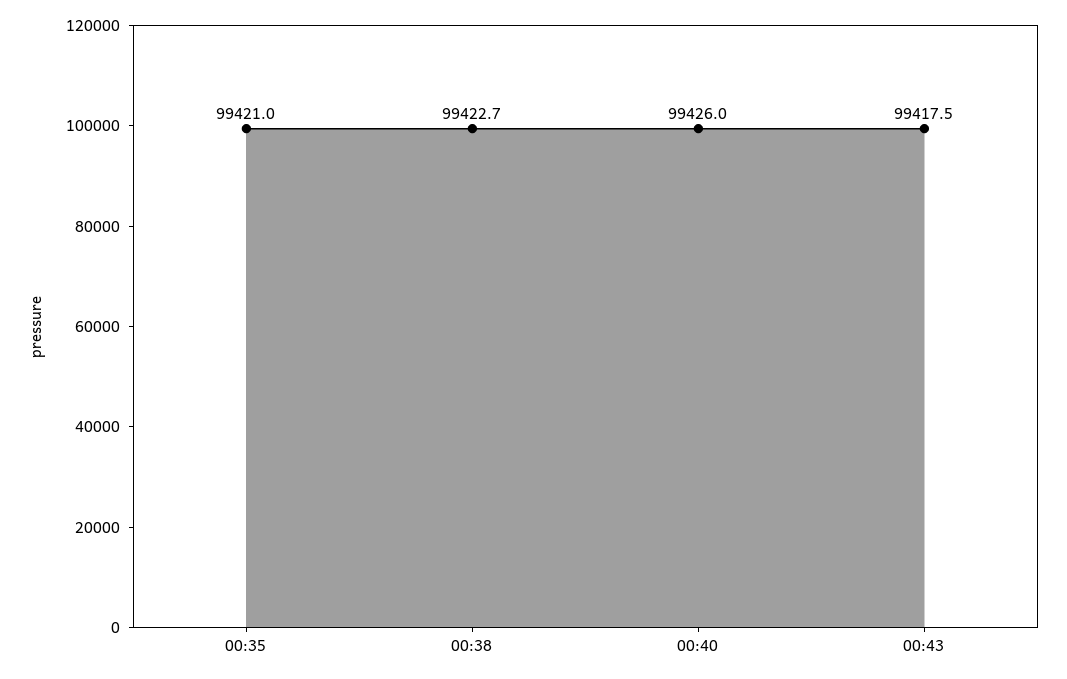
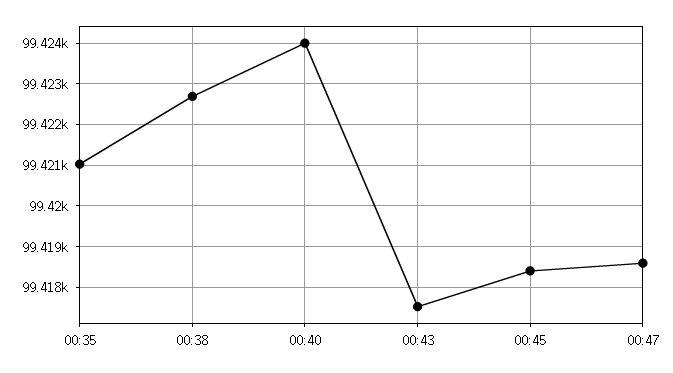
00:40: 99426 -> 99424
00:45: none -> 99418.4
00:47: none -> 99418.6

